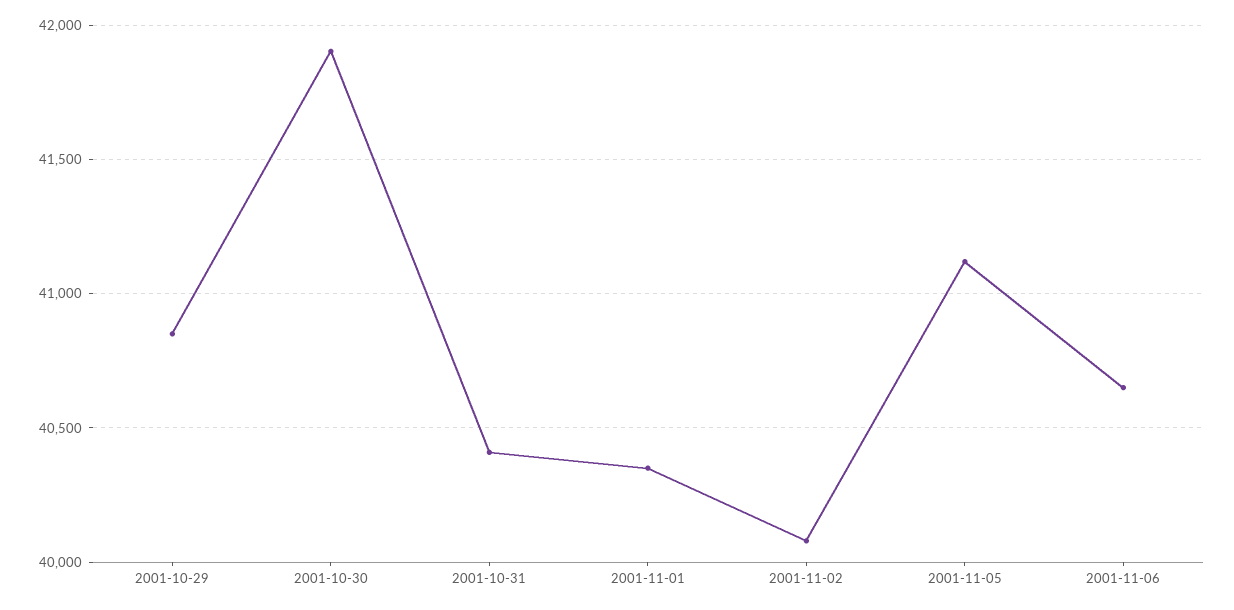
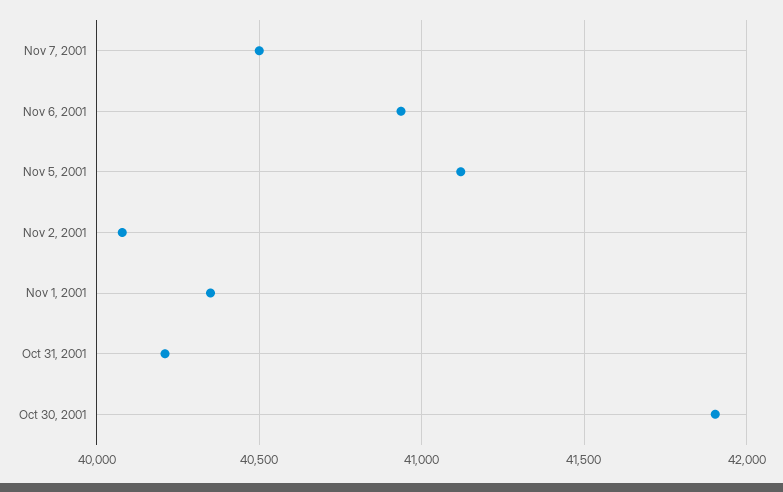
2001-10-29: 40850 -> none
2001-10-31: 40400 -> 40200
2001-11-06: 40650 -> 40950
Nov 7, 2001: none -> 40500

